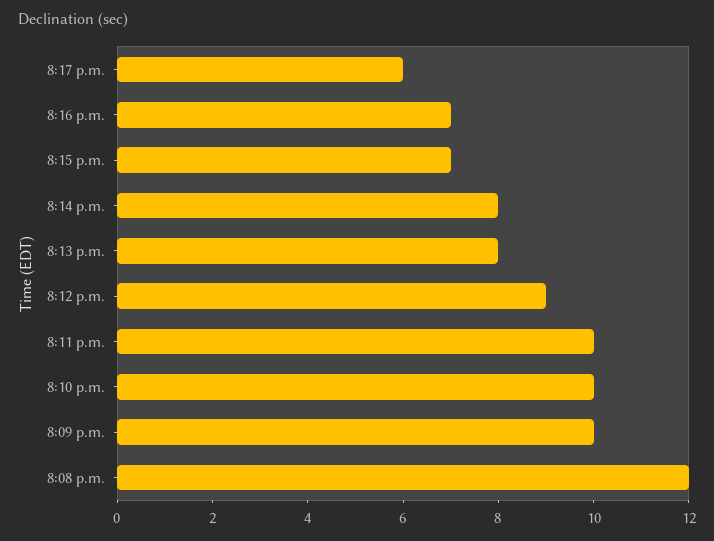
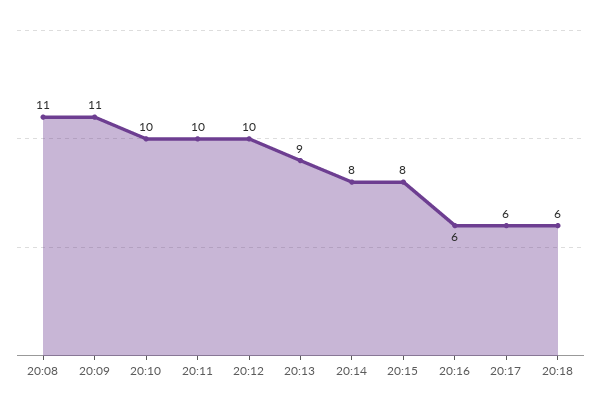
8:16 p.m.: 7 -> 6
8:15 p.m.: 7 -> 8
8:13 p.m.: 8 -> 9
8:12 p.m.: 9 -> 10
8:09 p.m.: 10 -> 11
8:08 p.m.: 12 -> 11
20:18: none -> 6

